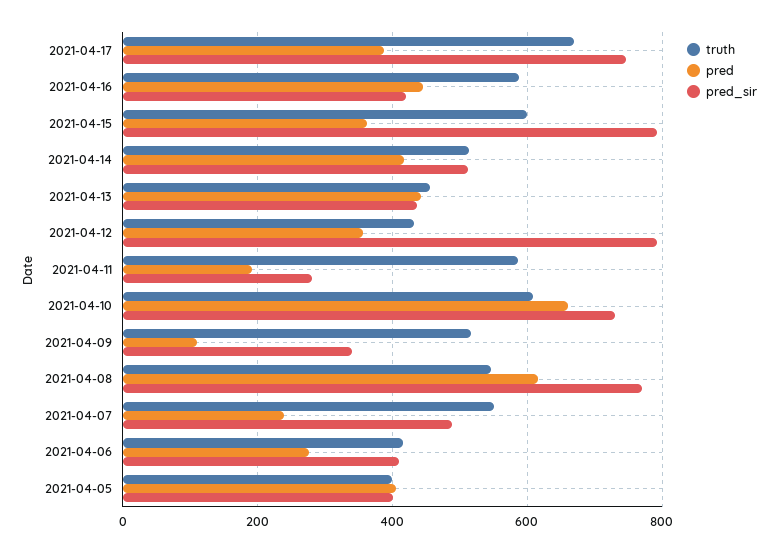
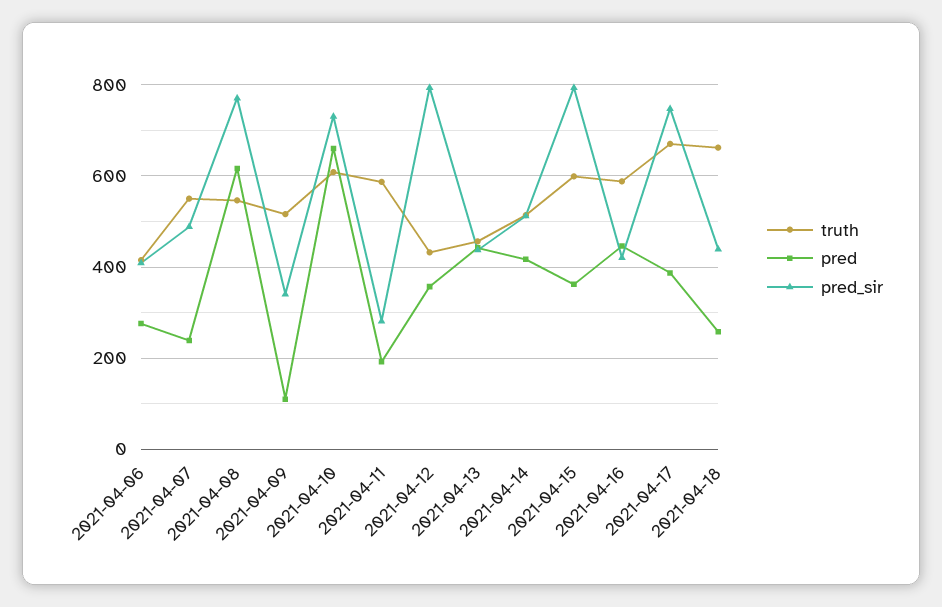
truth, 2021-04-05: 400 -> none
pred, 2021-04-05: 400 -> none
pred_sir, 2021-04-05: 400 -> none
truth, 2021-04-18: none -> 660
pred, 2021-04-18: none -> 260
pred_sir, 2021-04-18: none -> 440

